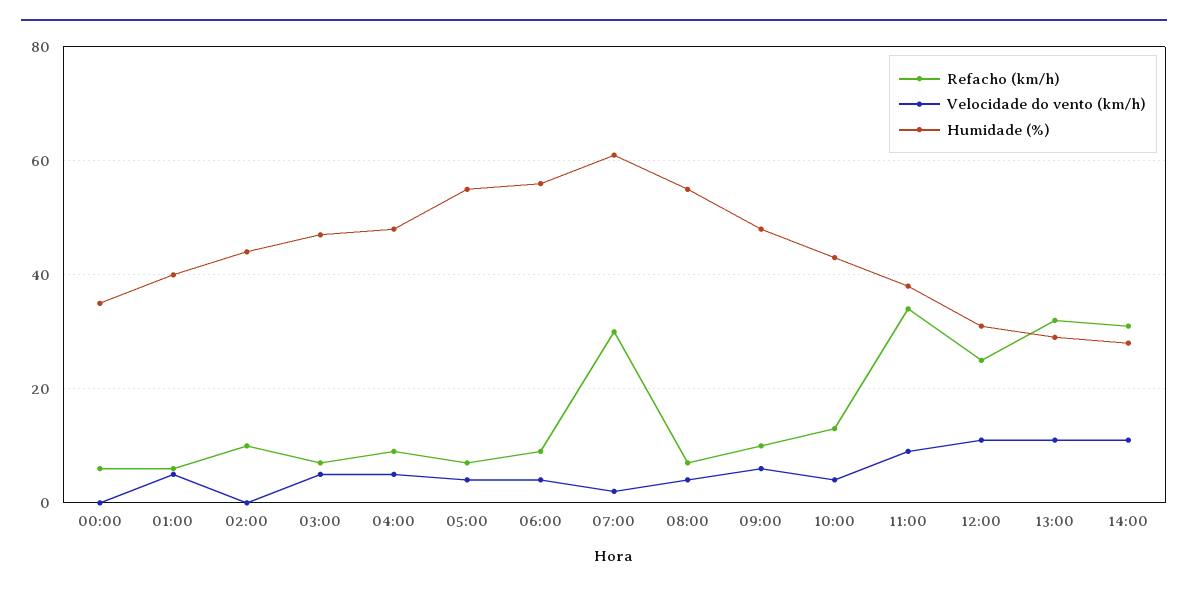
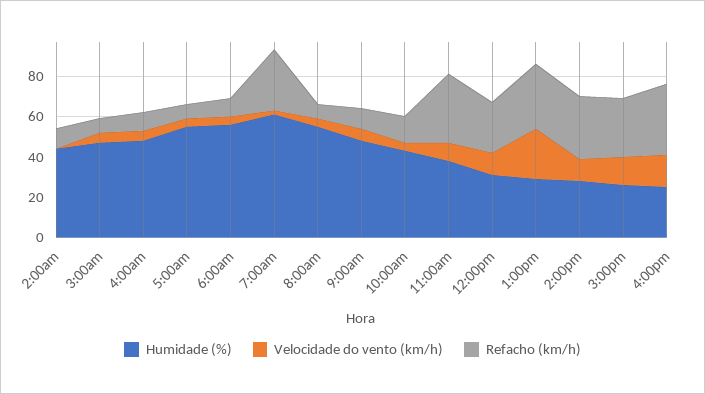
Refacho (km/h), 00:00: 5 -> none
Velocidade do vento (km/h), 00:00: 0 -> none
Humidade (%), 00:00: 35 -> none
Refacho (km/h), 01:00: 5 -> none
Velocidade do vento (km/h), 01:00: 5 -> none
Humidade (%), 01:00: 40 -> none
Velocidade do vento (km/h), 13:00: 10 -> 25
Humidade (%), 3:00pm: none -> 25
Velocidade do vento (km/h), 3:00pm: none -> 15
Refacho (km/h), 3:00pm: none -> 30
Humidade (%), 4:00pm: none -> 25
Velocidade do vento (km/h), 4:00pm: none -> 15
Refacho (km/h), 4:00pm: none -> 35

